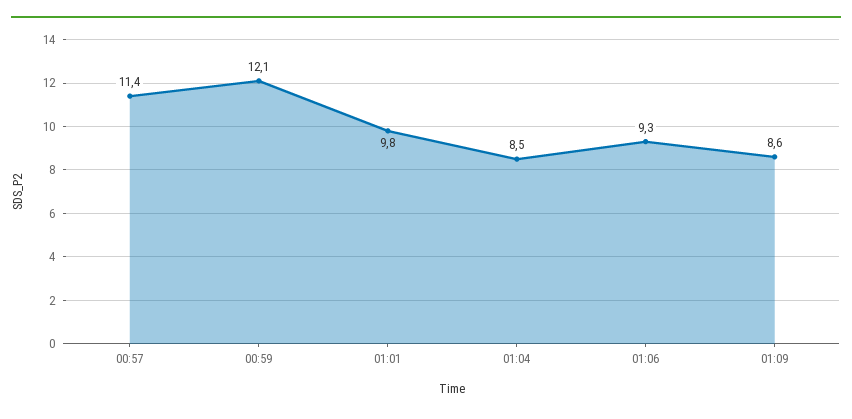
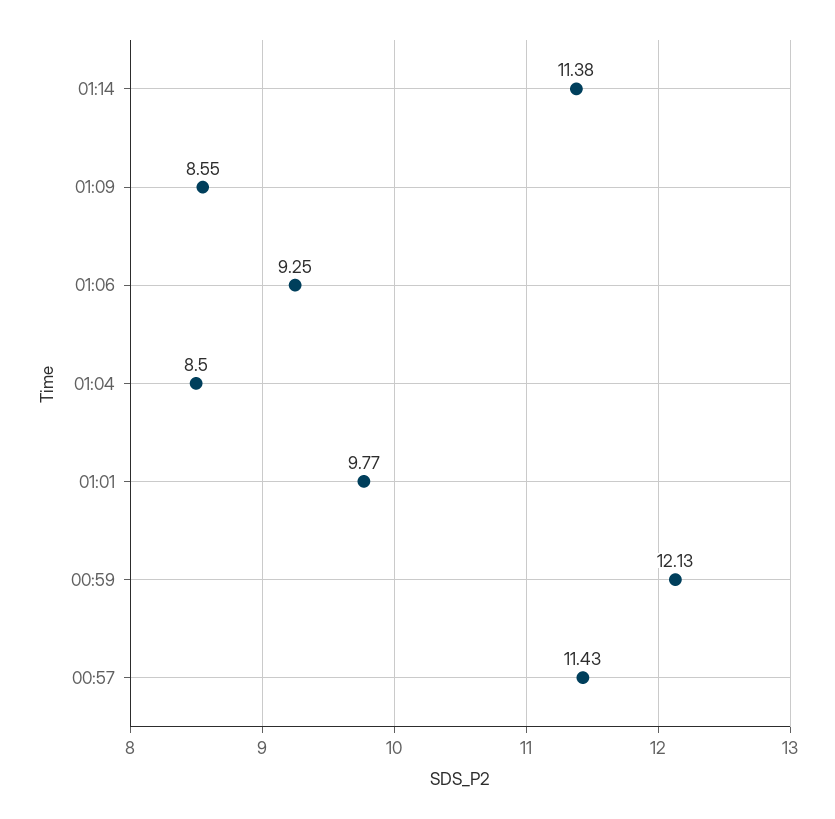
01:14: none -> 11.38

